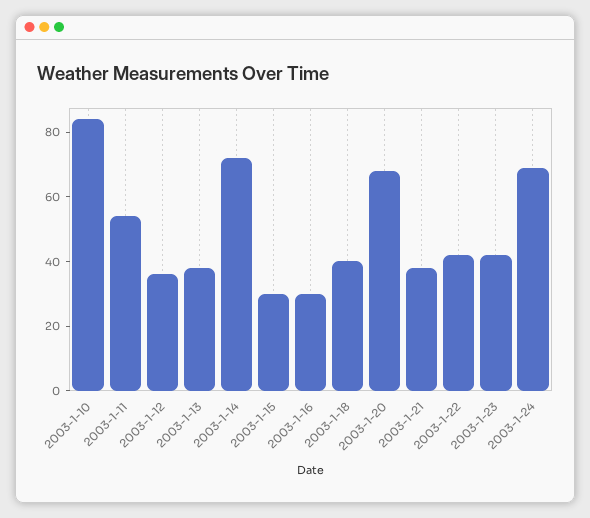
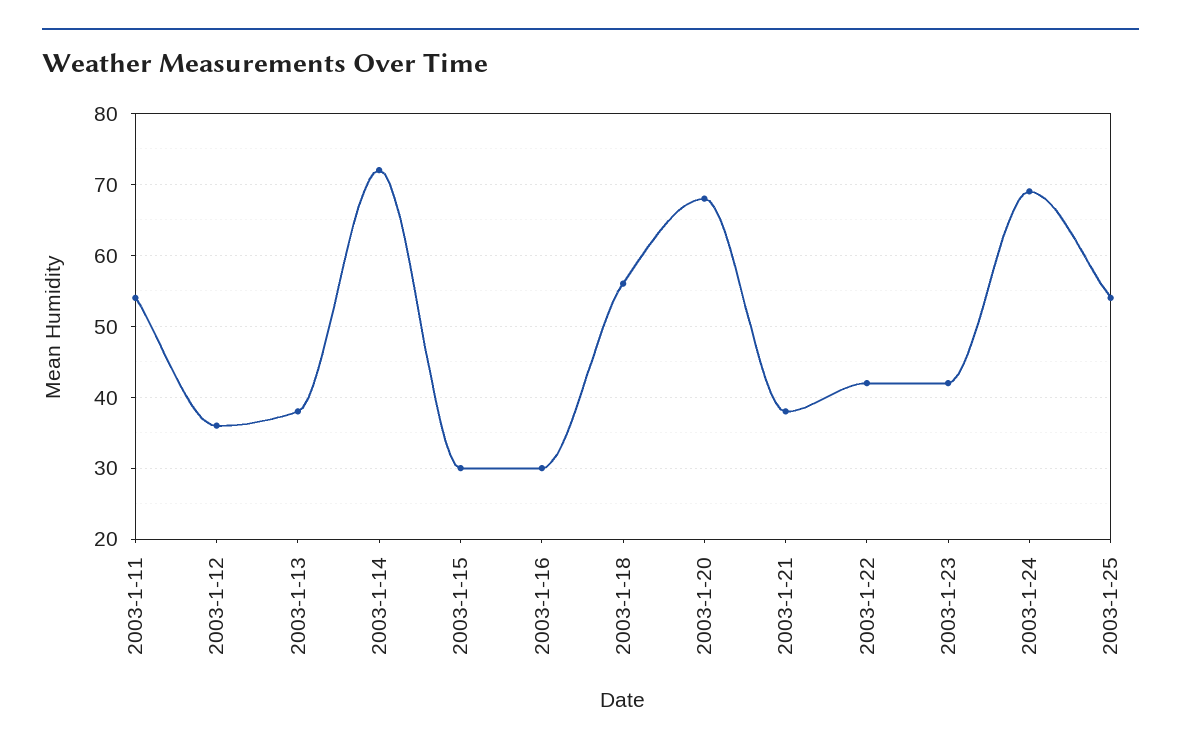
2003-1-10: 85 -> none
2003-1-18: 40 -> 56
2003-1-25: none -> 54

